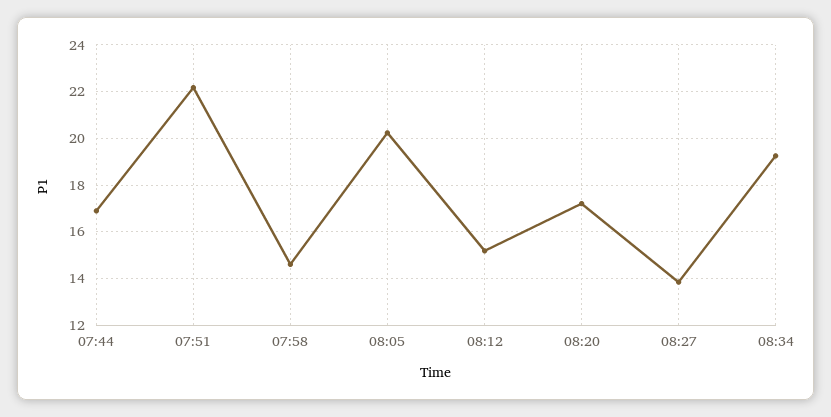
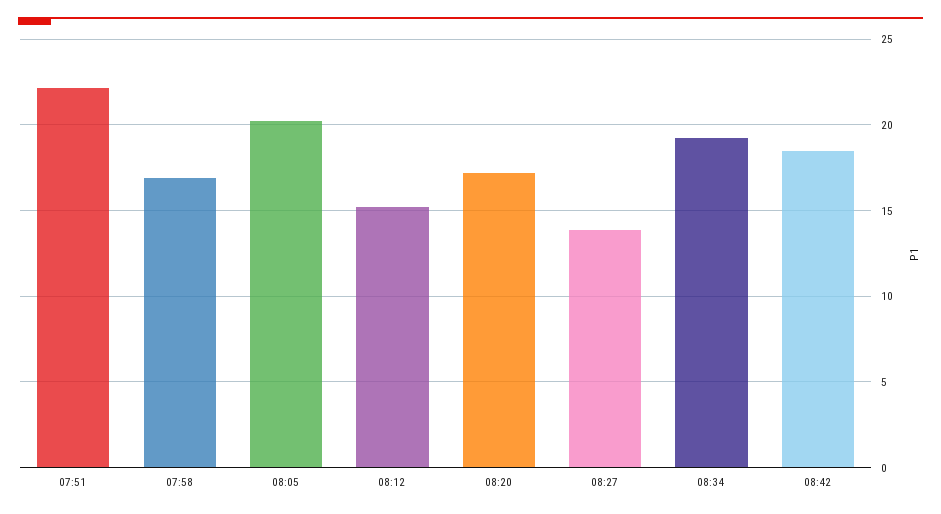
07:44: 17 -> none
07:58: 14.5 -> 17
08:42: none -> 18.5

